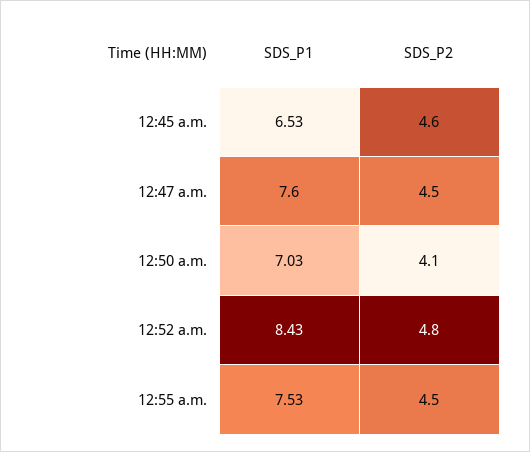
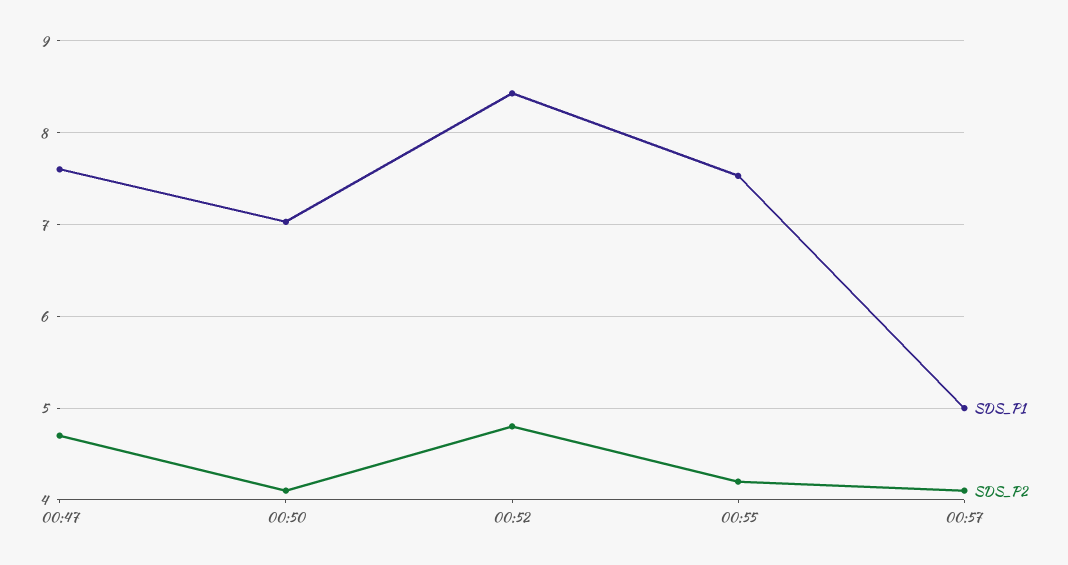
SDS_P1, 12:45 a.m.: 6.53 -> none
SDS_P2, 12:45 a.m.: 4.6 -> none
SDS_P2, 12:47 a.m.: 4.5 -> 4.7
SDS_P2, 12:55 a.m.: 4.5 -> 4.2
SDS_P1, 00:57: none -> 5
SDS_P2, 00:57: none -> 4.1

